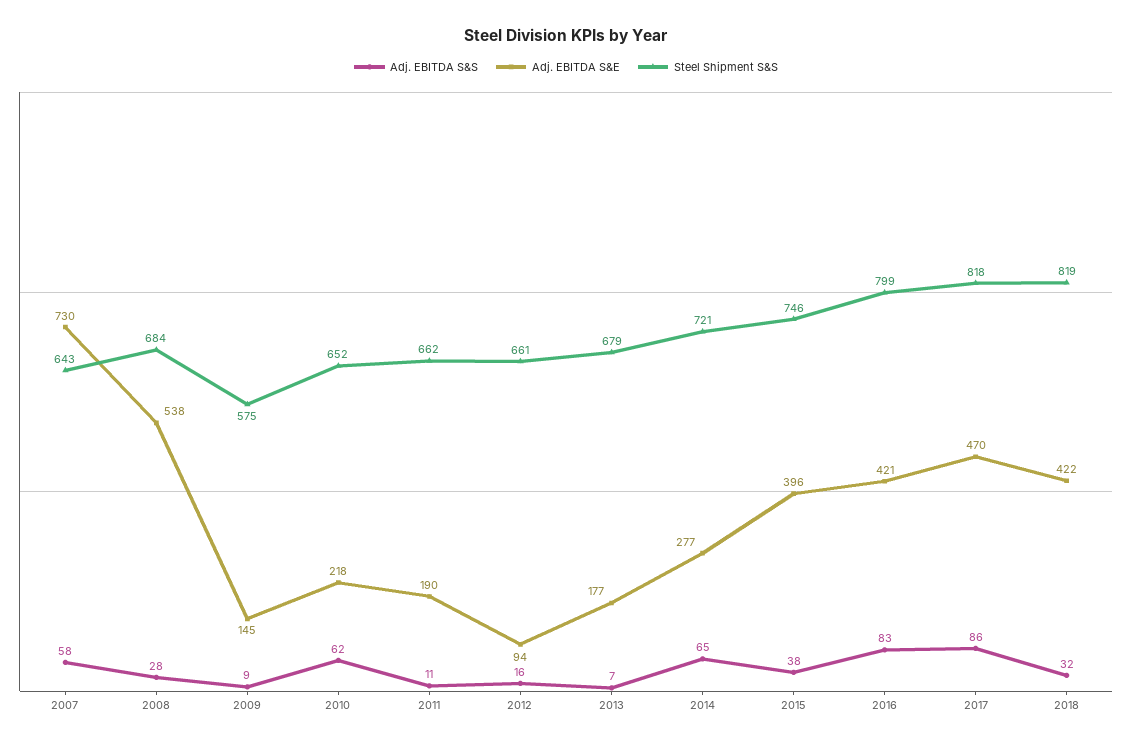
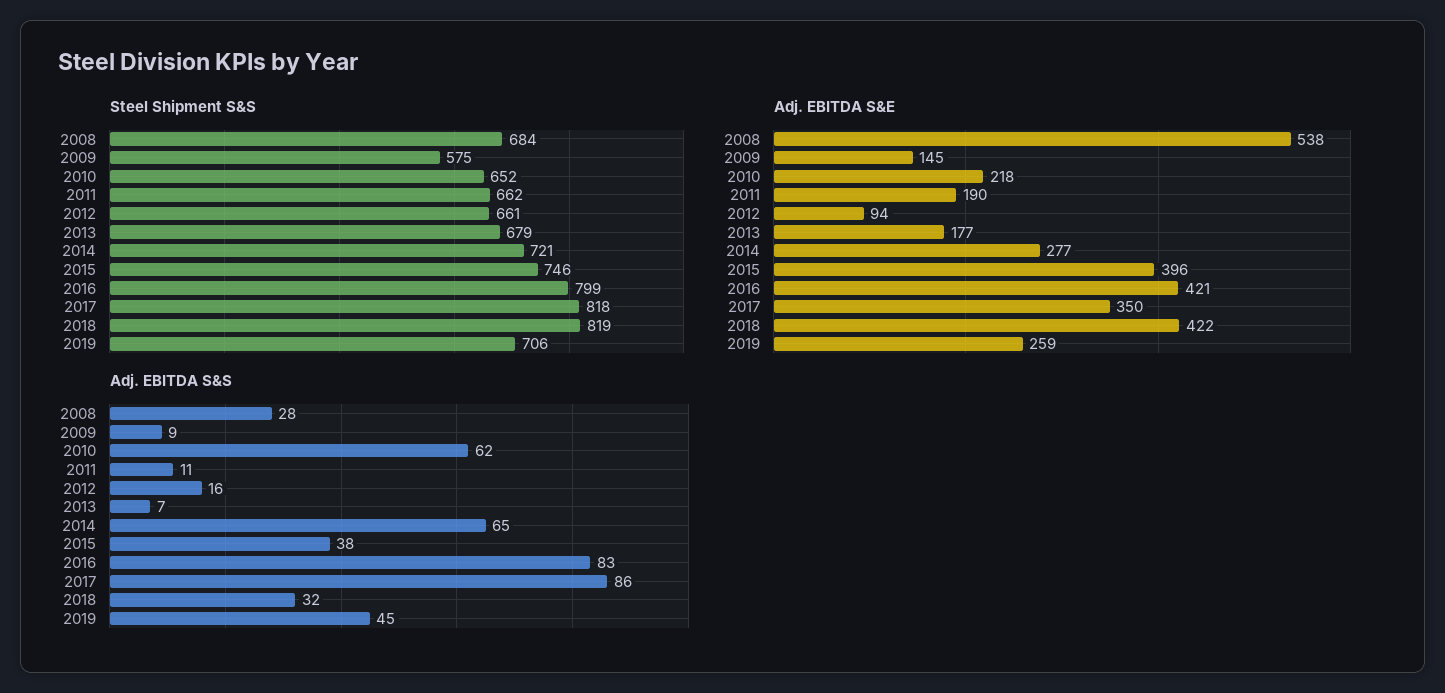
Adj. EBITDA S&S, 2007: 58 -> none
Adj. EBITDA S&E, 2007: 730 -> none
Steel Shipment S&S, 2007: 643 -> none
Adj. EBITDA S&E, 2017: 470 -> 350
Steel Shipment S&S, 2019: none -> 706
Adj. EBITDA S&E, 2019: none -> 259
Adj. EBITDA S&S, 2019: none -> 45

